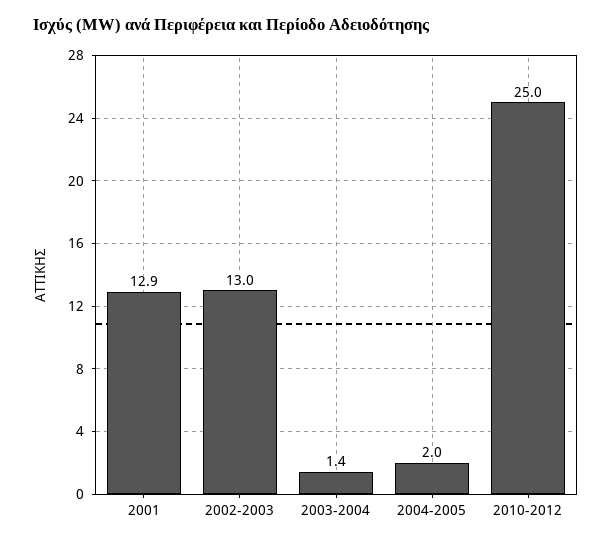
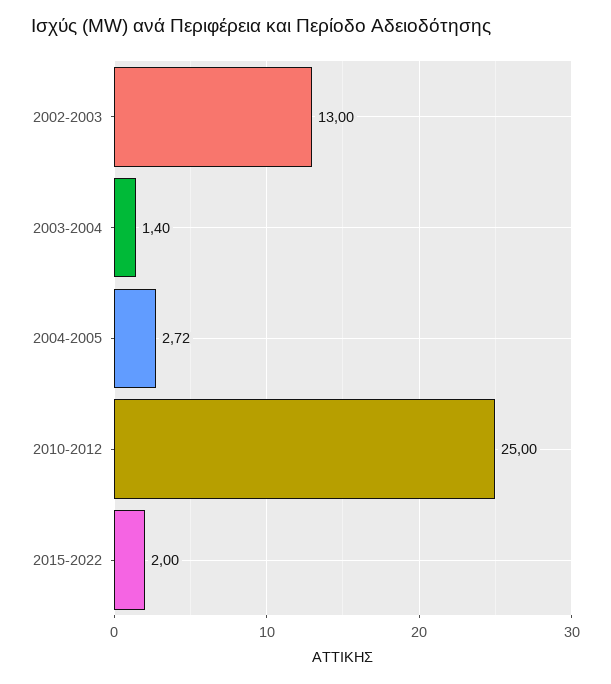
2001: 12.9 -> none
2004-2005: 2 -> 2.72
2015-2022: none -> 2

